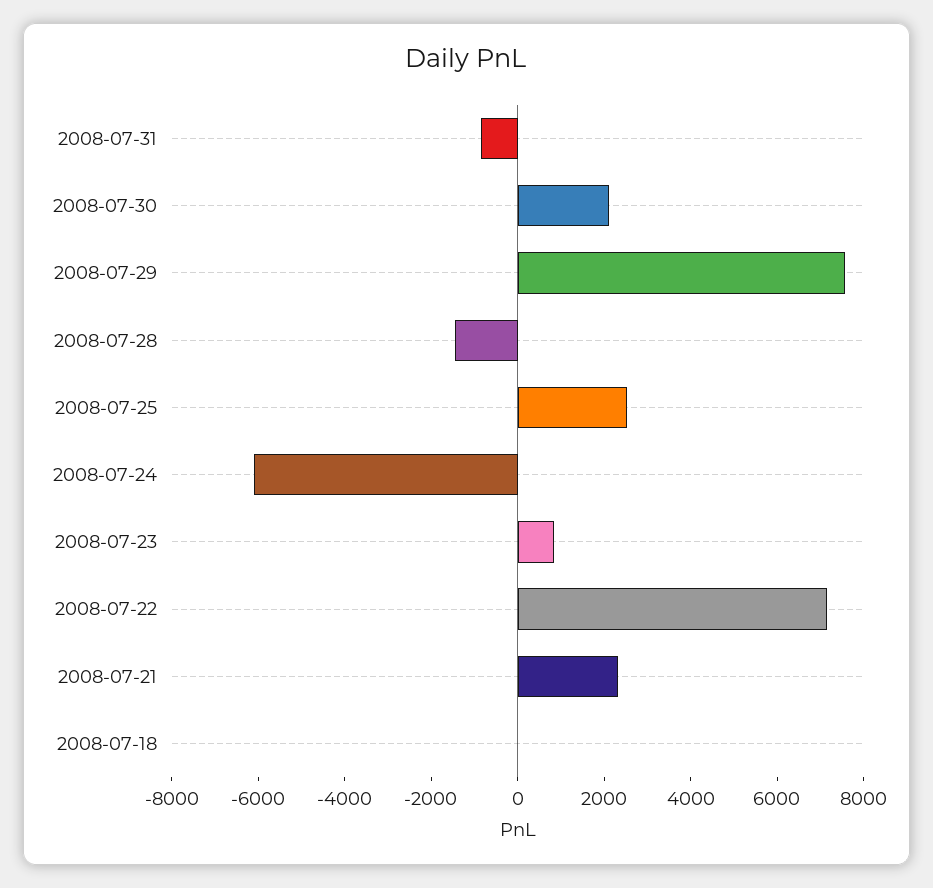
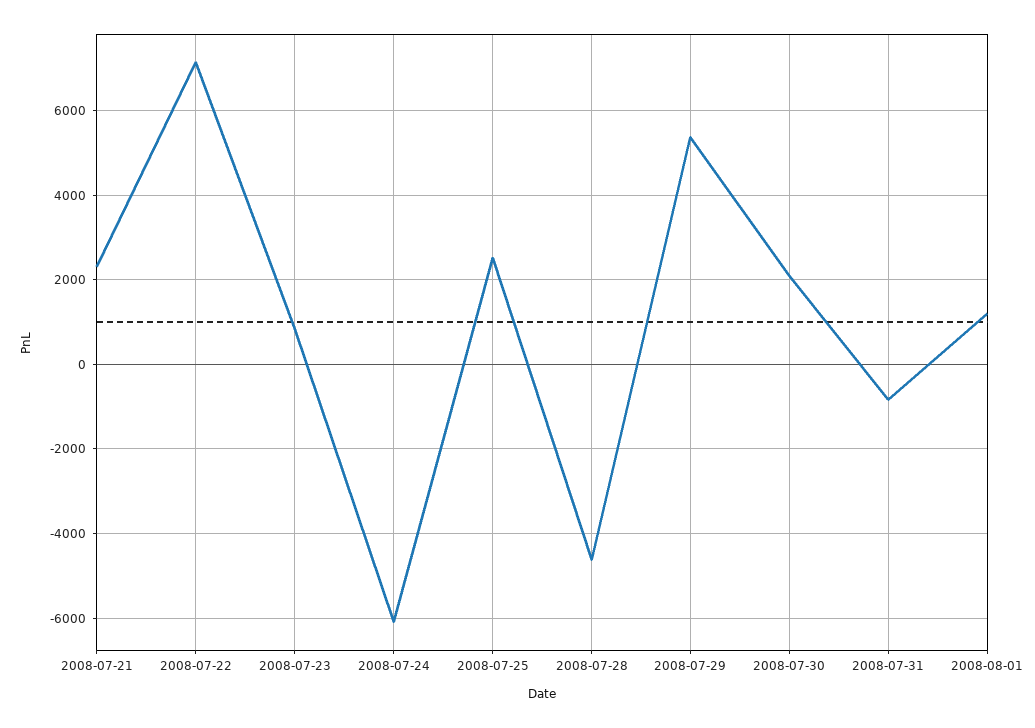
2008-07-29: 7500 -> 5400
2008-07-28: -1500 -> -4600
2008-07-18: 0 -> none
2008-08-01: none -> 1200

